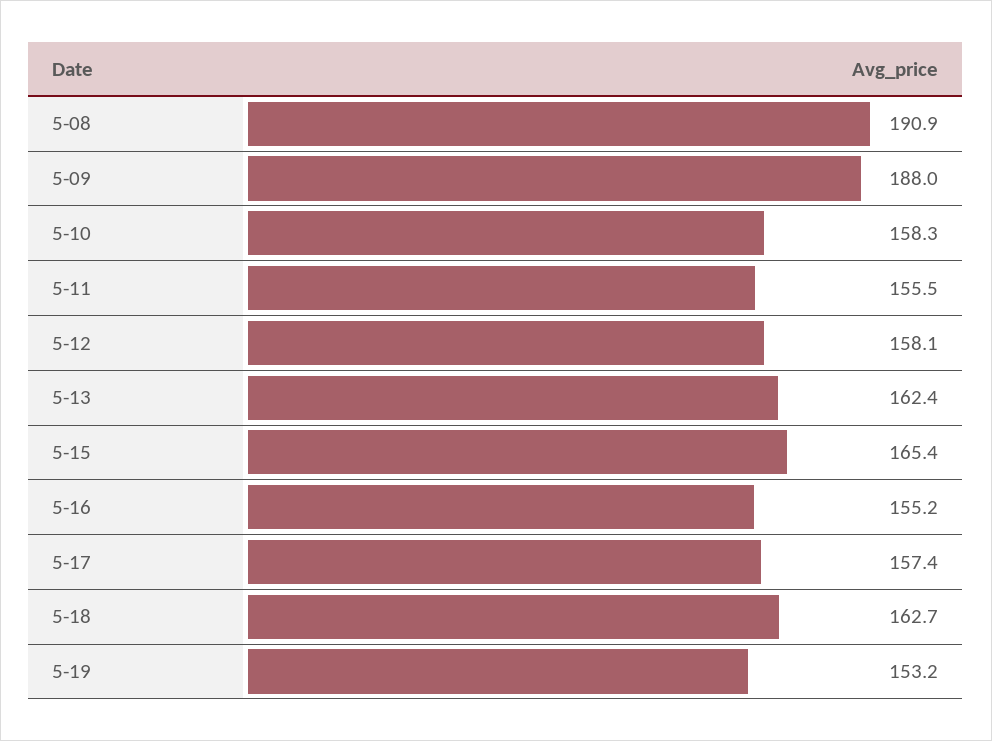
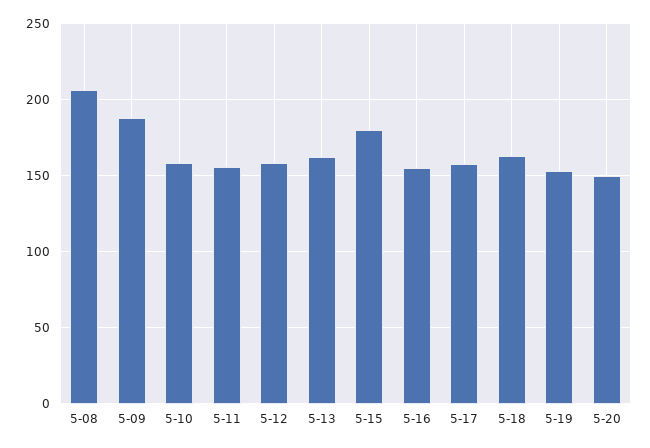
5-08: 190.9 -> 205
5-15: 165.4 -> 180
5-20: none -> 150

